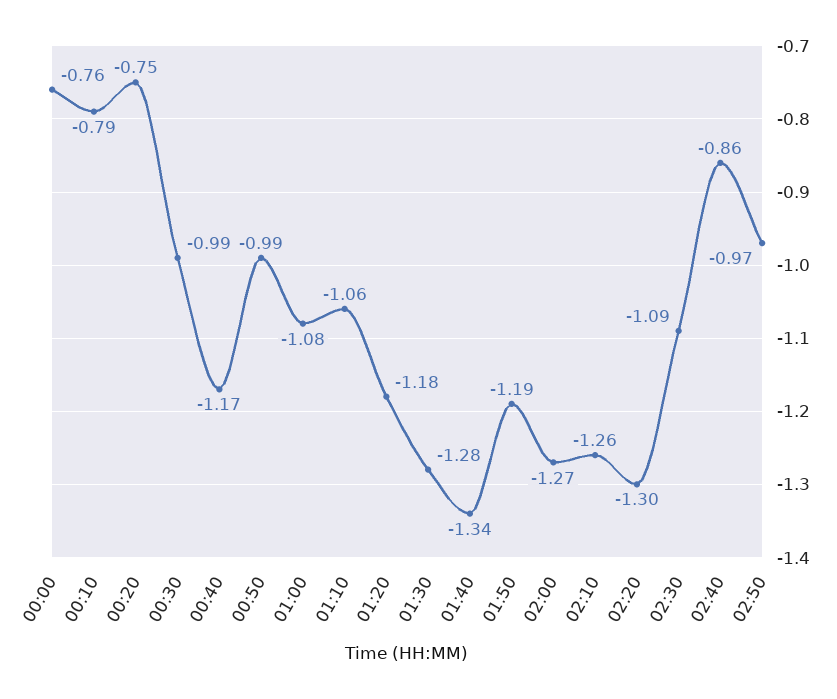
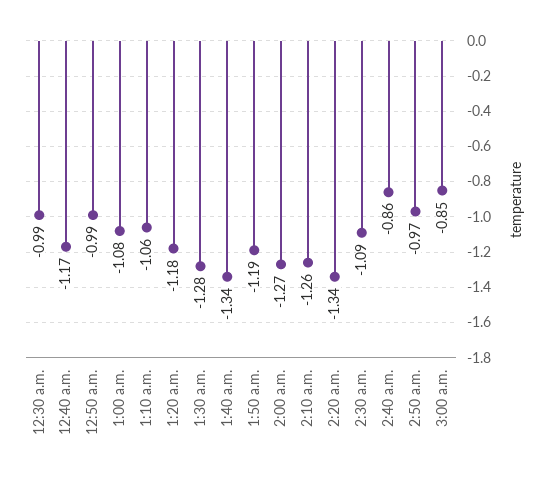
00:00: -0.76 -> none
00:10: -0.79 -> none
00:20: -0.75 -> none
02:20: -1.3 -> -1.34
3:00 a.m.: none -> -0.85

